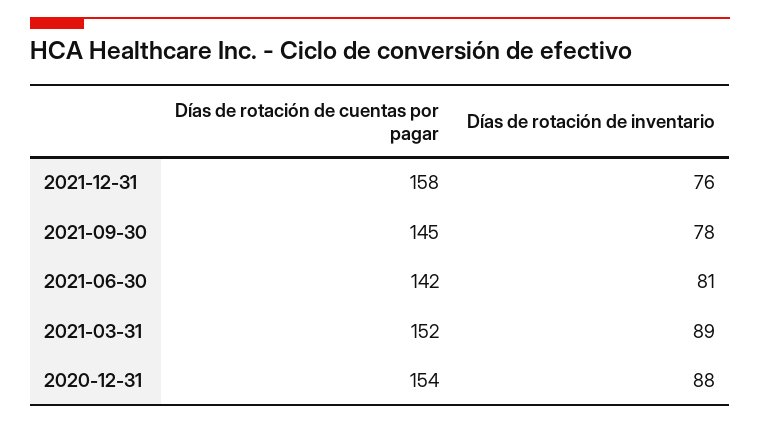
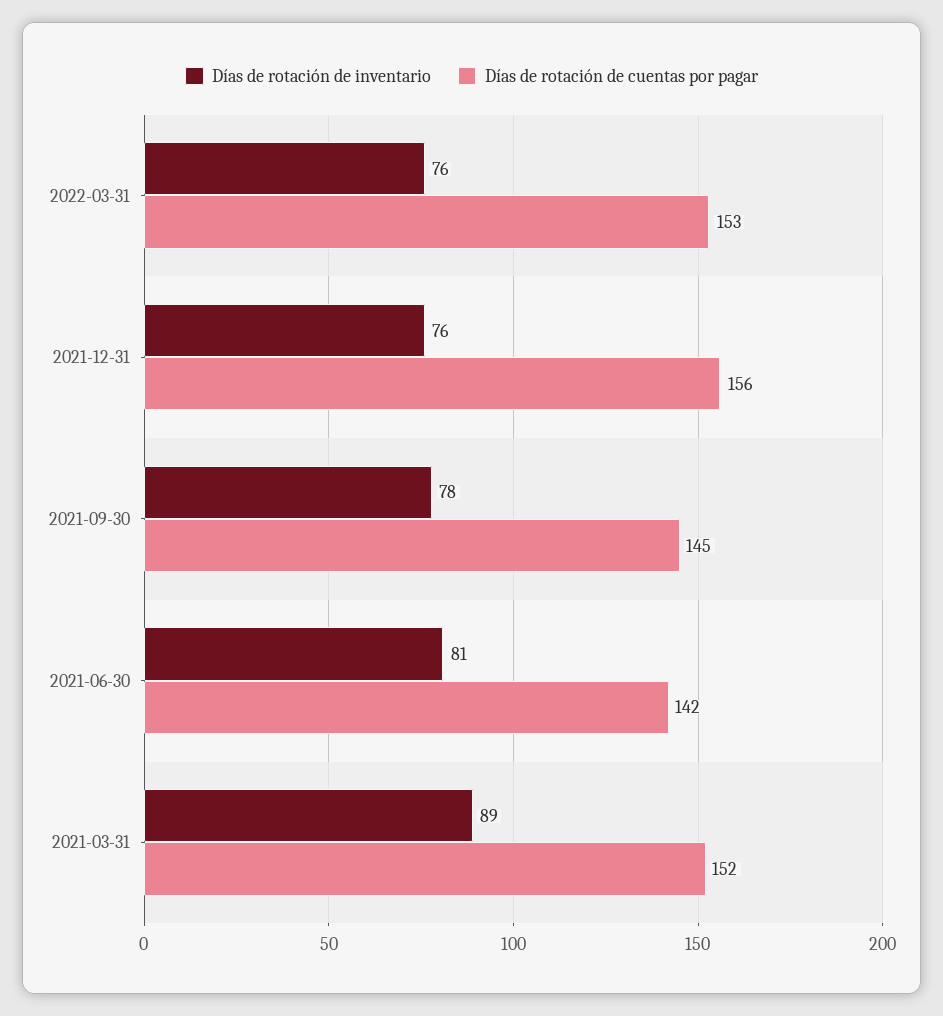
Días de rotación de cuentas por pagar, 2021-12-31: 158 -> 156
Días de rotación de cuentas por pagar, 2020-12-31: 154 -> none
Días de rotación de inventario, 2020-12-31: 88 -> none
Días de rotación de inventario, 2022-03-31: none -> 76
Días de rotación de cuentas por pagar, 2022-03-31: none -> 153

